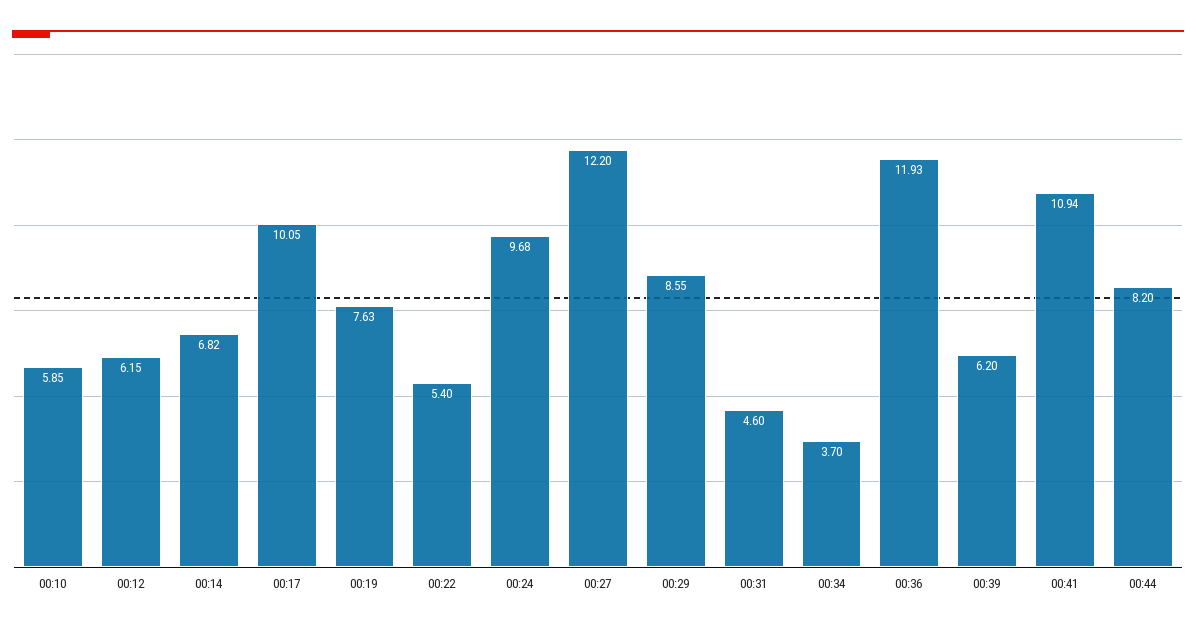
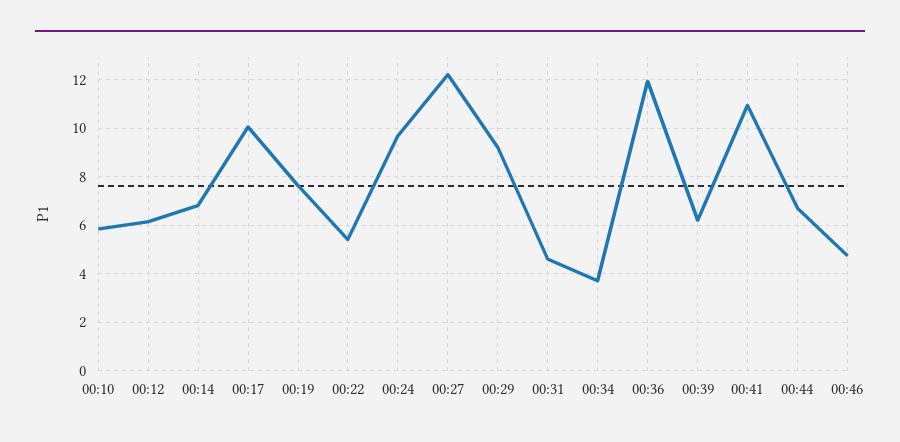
00:29: 8.55 -> 9.25
00:44: 8.2 -> 6.75
00:46: none -> 4.75

